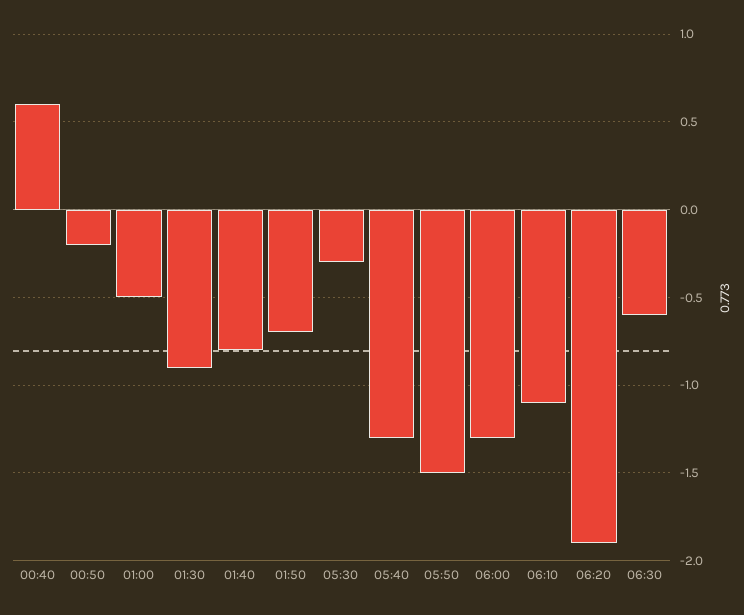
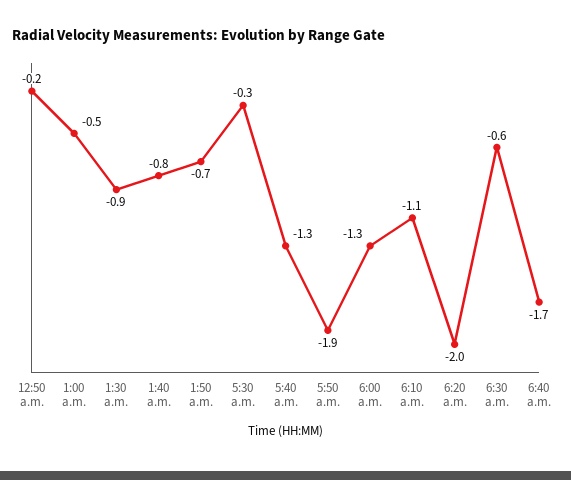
00:40: 0.6 -> none
05:50: -1.5 -> -1.9
06:20: -1.9 -> -2
6:40 a.m.: none -> -1.7

